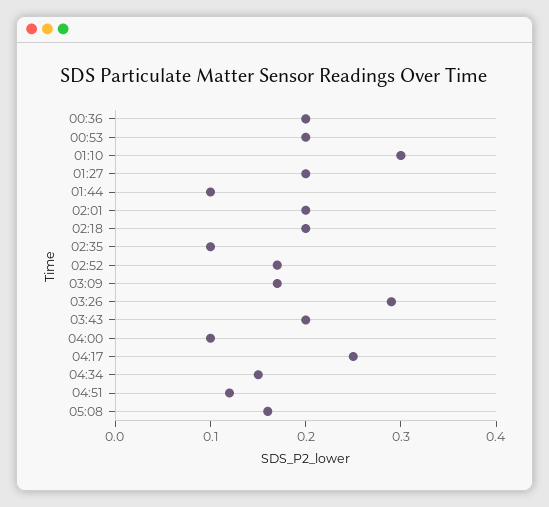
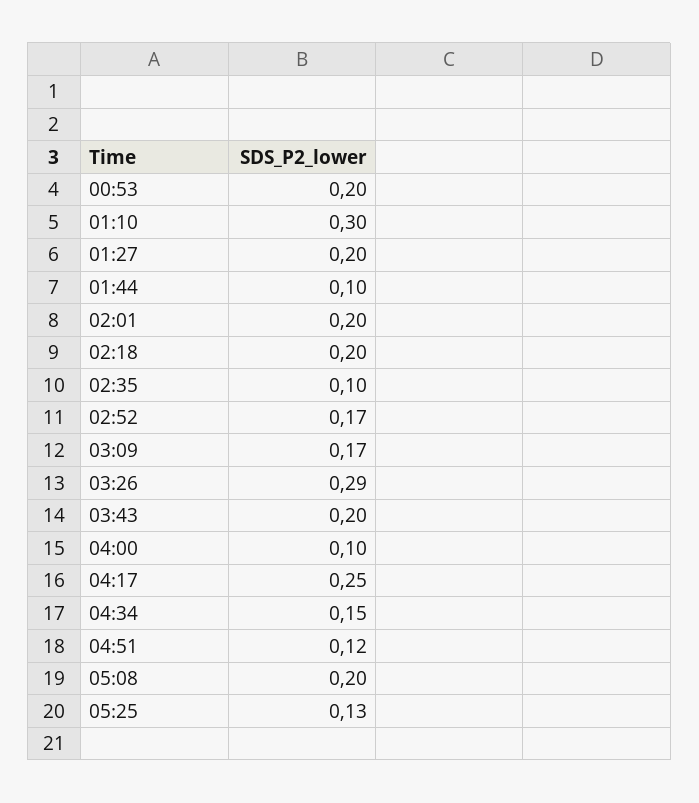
00:36: 0.2 -> none
05:08: 0.16 -> 0.2
05:25: none -> 0.13

